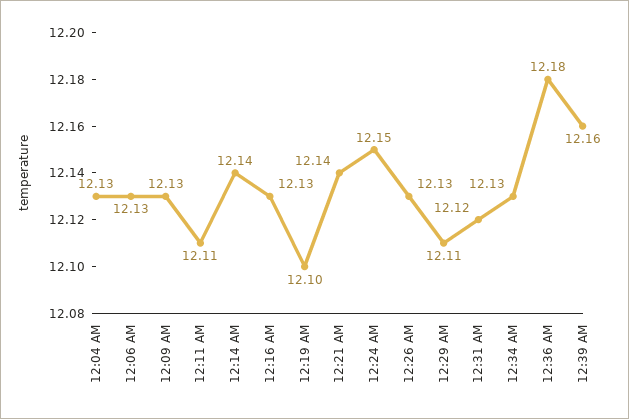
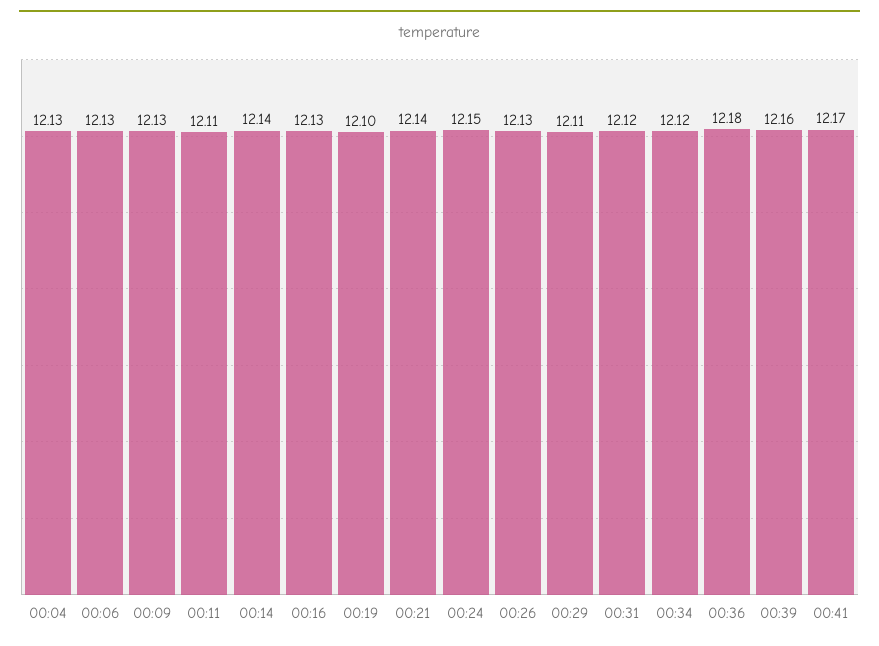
12:34 AM: 12.13 -> 12.12
00:41: none -> 12.17

